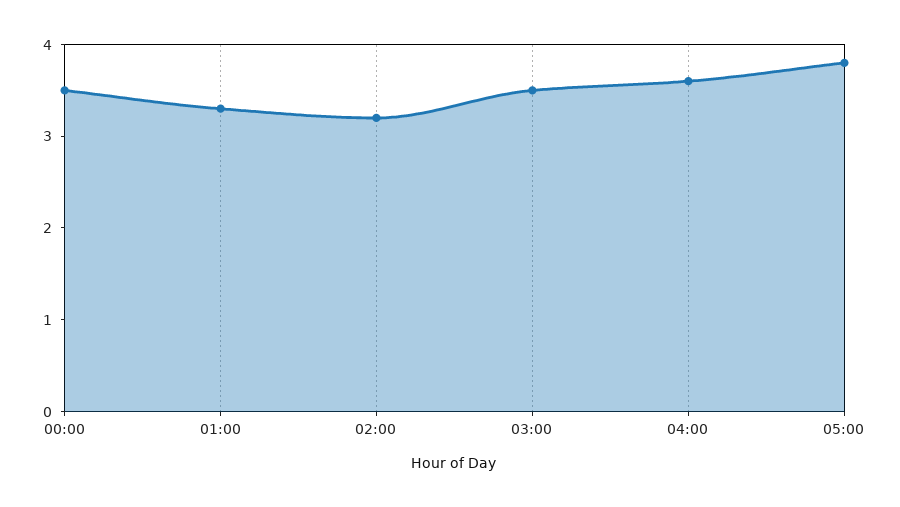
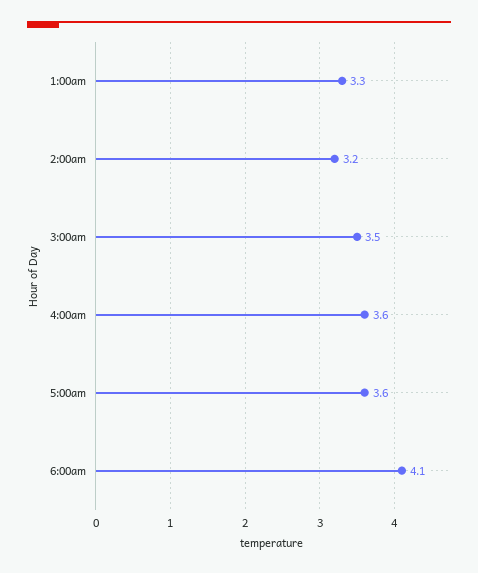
00:00: 3.5 -> none
05:00: 3.8 -> 3.6
6:00am: none -> 4.1

